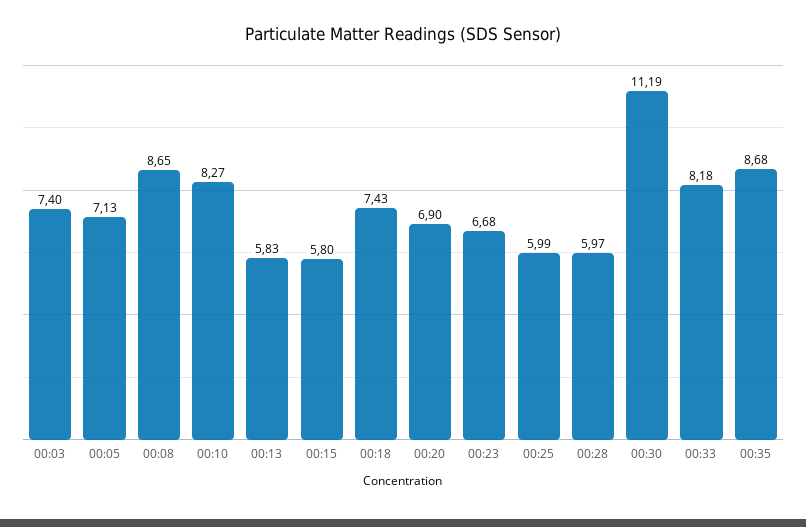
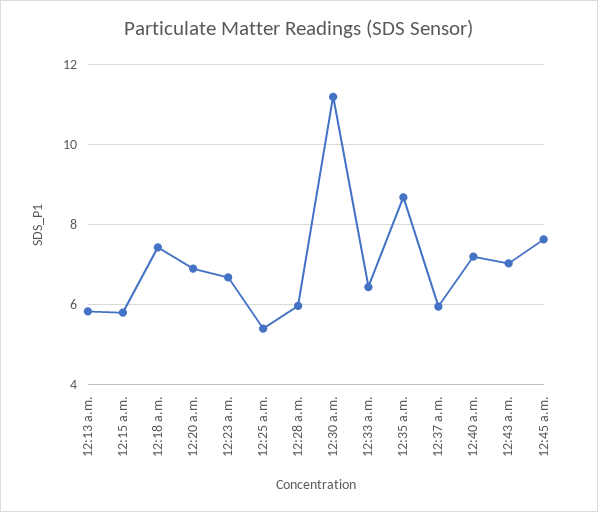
00:03: 7.4 -> none
00:05: 7.13 -> none
00:08: 8.65 -> none
00:10: 8.27 -> none
00:25: 5.99 -> 5.4
00:33: 8.18 -> 6.4
12:37 a.m.: none -> 6
12:40 a.m.: none -> 7.2
12:43 a.m.: none -> 7
12:45 a.m.: none -> 7.6

